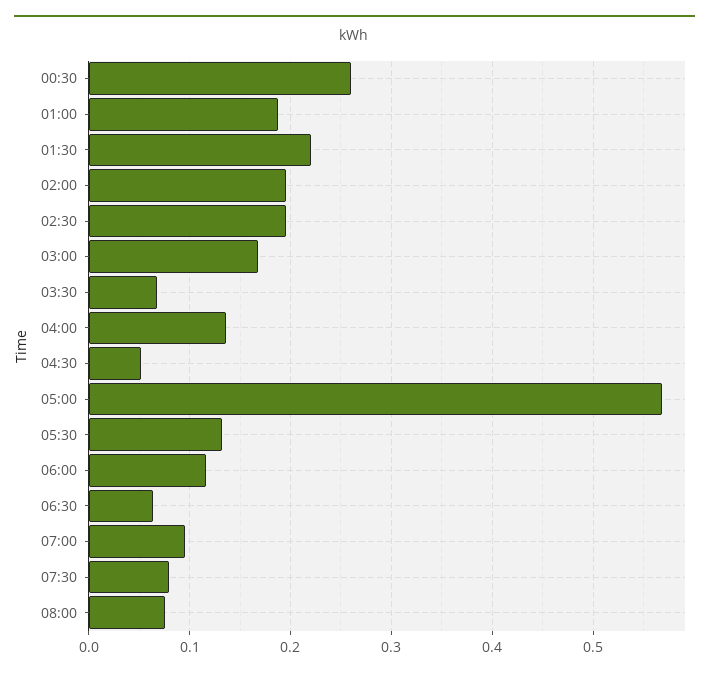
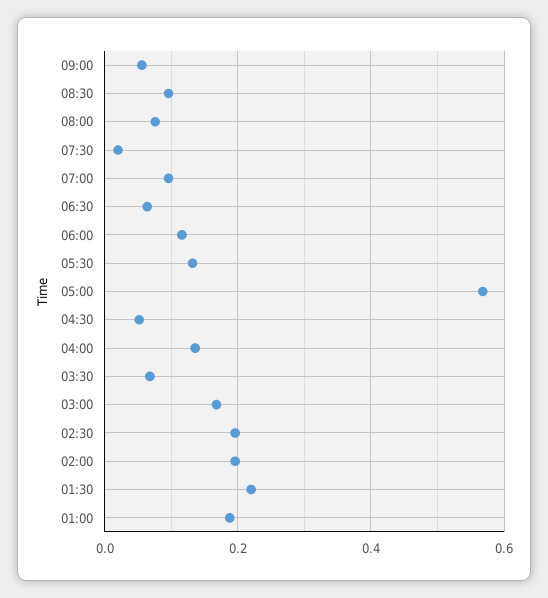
00:30: 0.26 -> none
07:30: 0.08 -> 0.02
09:00: none -> 0.06
08:30: none -> 0.1

